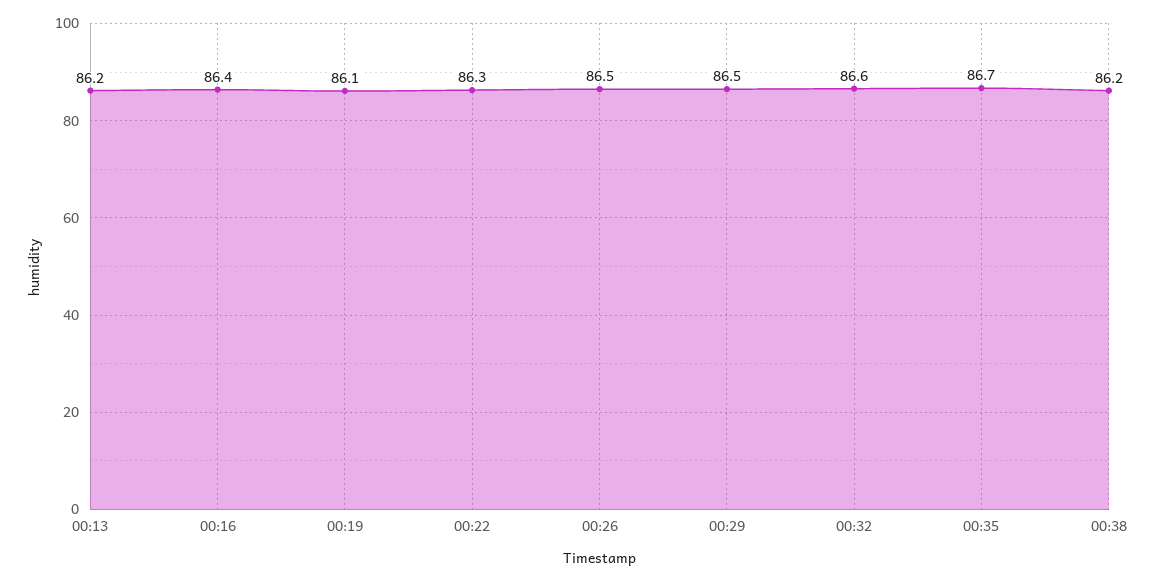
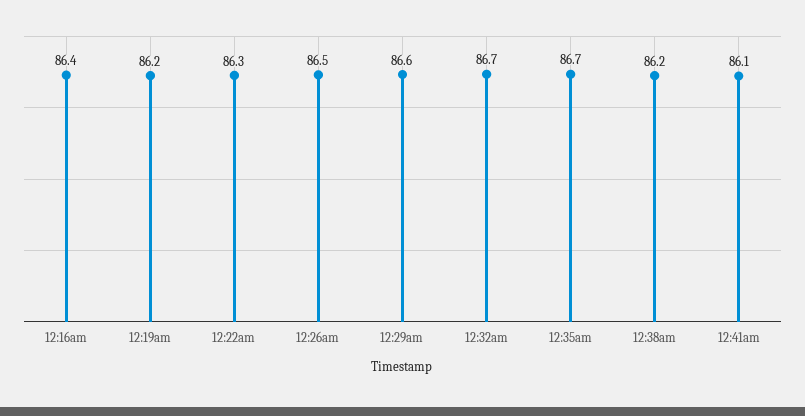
00:13: 86.2 -> none
00:19: 86.1 -> 86.2
00:29: 86.5 -> 86.6
00:32: 86.6 -> 86.7
12:41am: none -> 86.1

